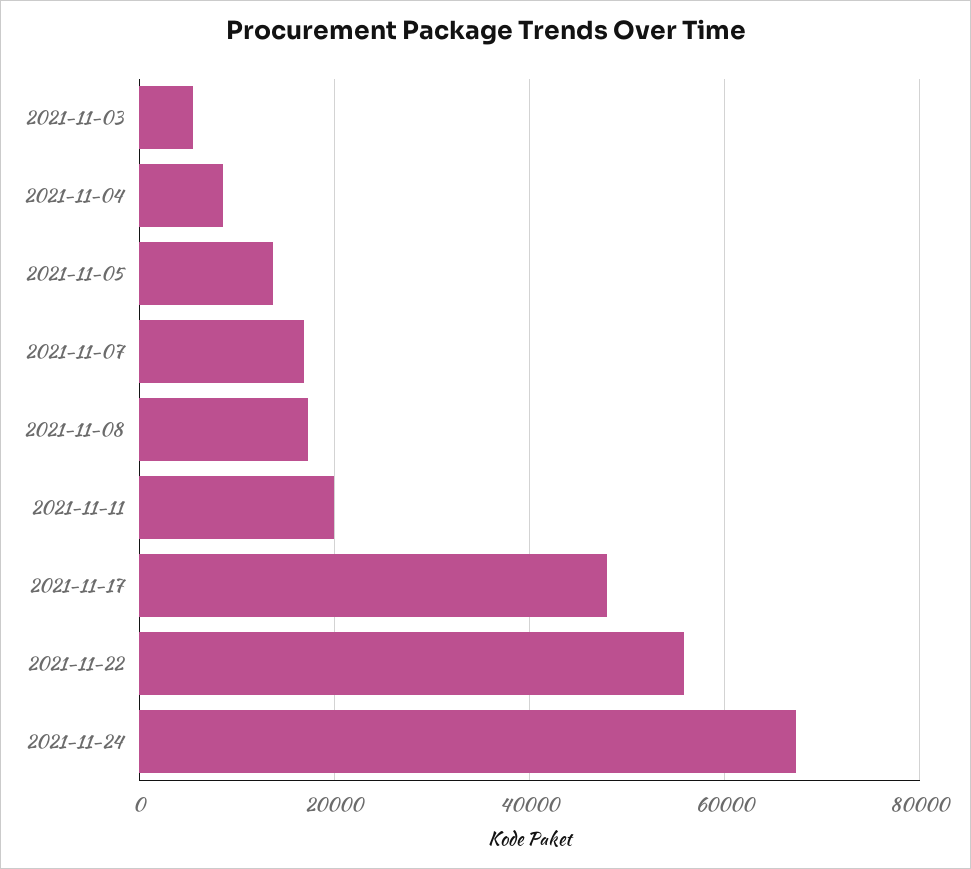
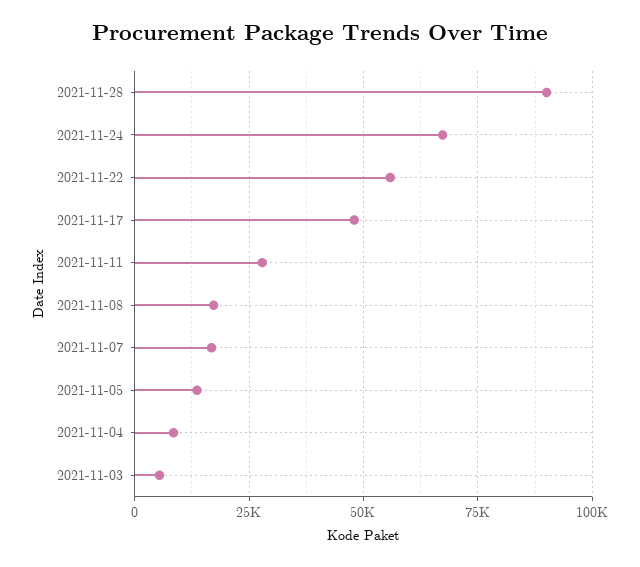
2021-11-11: 20000 -> 27500
2021-11-28: none -> 90000

